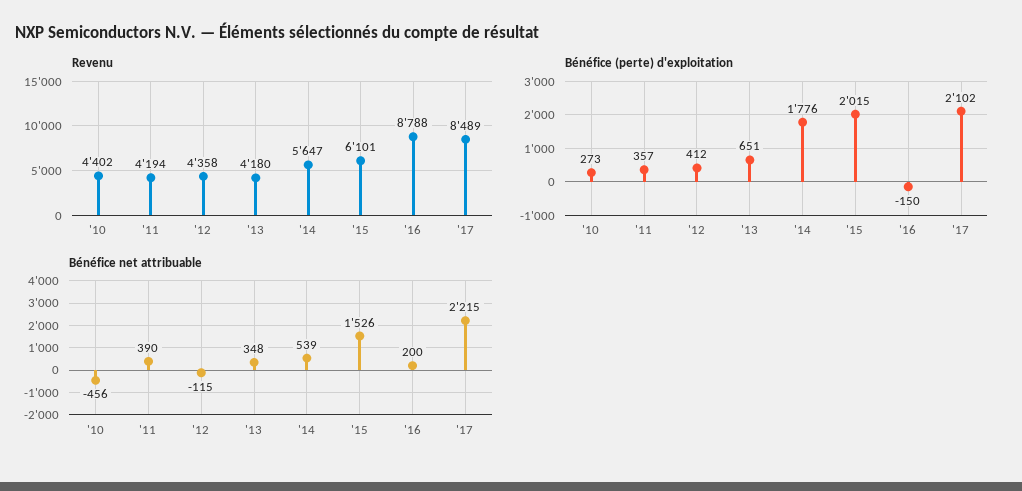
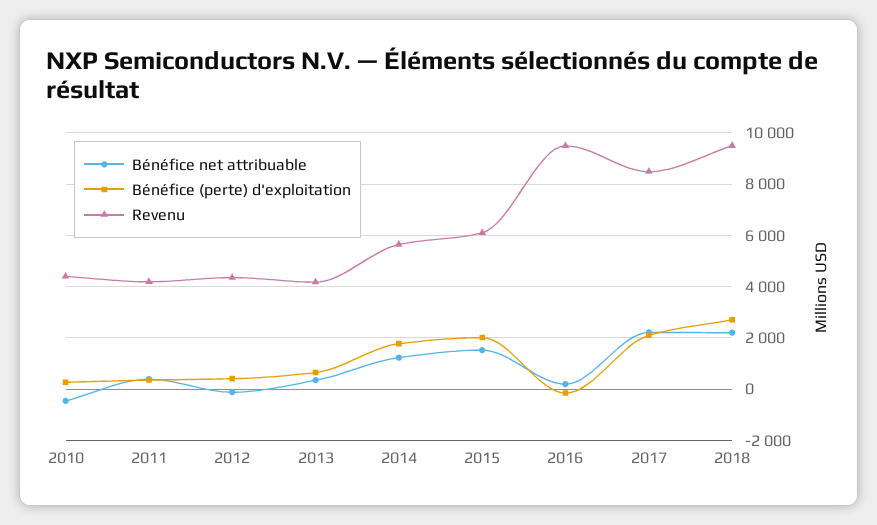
Revenu, '16: 8788 -> 9500
Bénéfice net attribuable, '14: 539 -> 1250
Bénéfice net attribuable, 2018: none -> 2250
Bénéfice (perte) d'exploitation, 2018: none -> 2750
Revenu, 2018: none -> 9500

